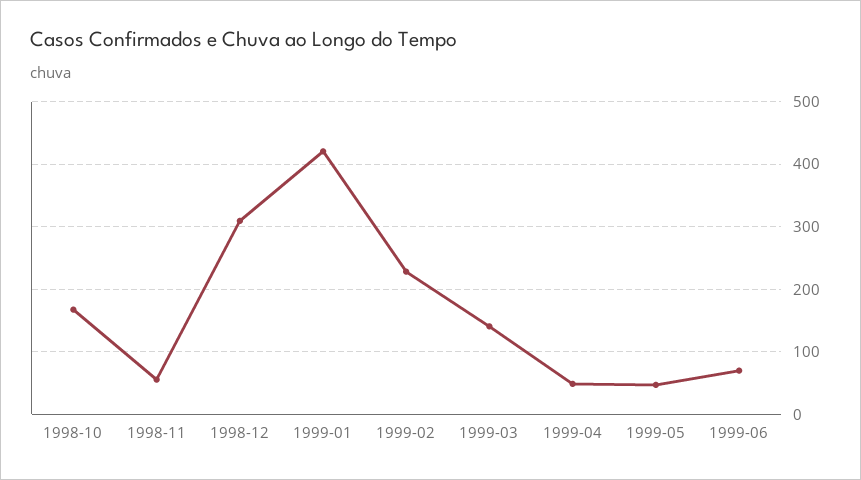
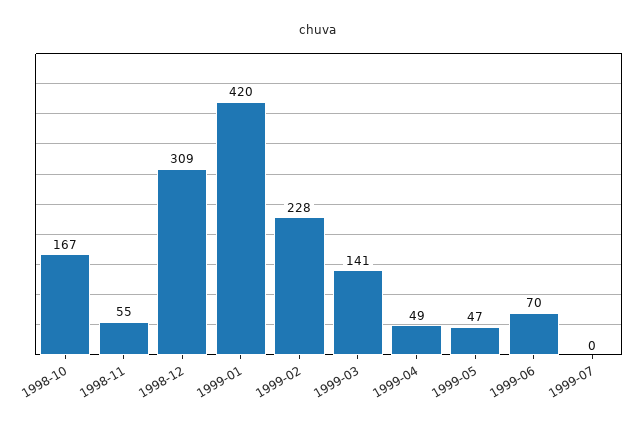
1999-07: none -> 0

